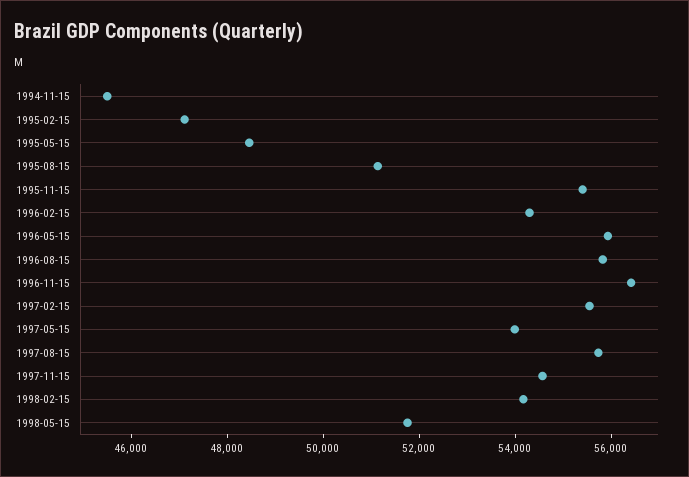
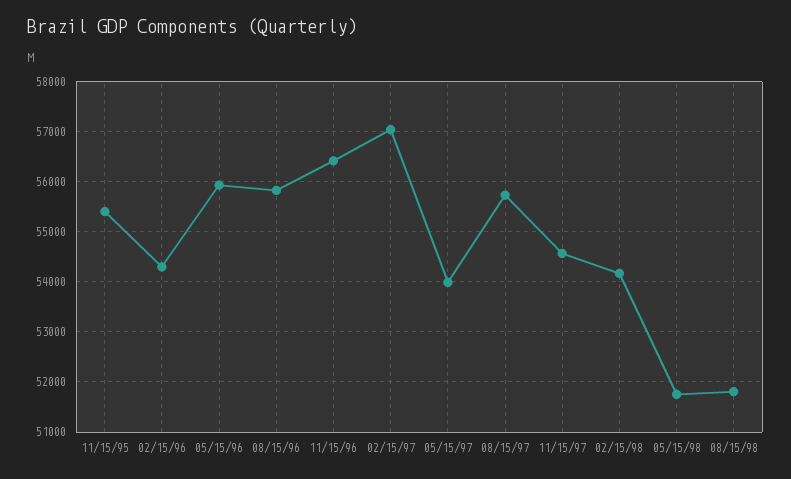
1994-11-15: 45500 -> none
1995-02-15: 47000 -> none
1995-05-15: 48500 -> none
1995-08-15: 51000 -> none
1997-02-15: 55500 -> 57000
08/15/98: none -> 51800

